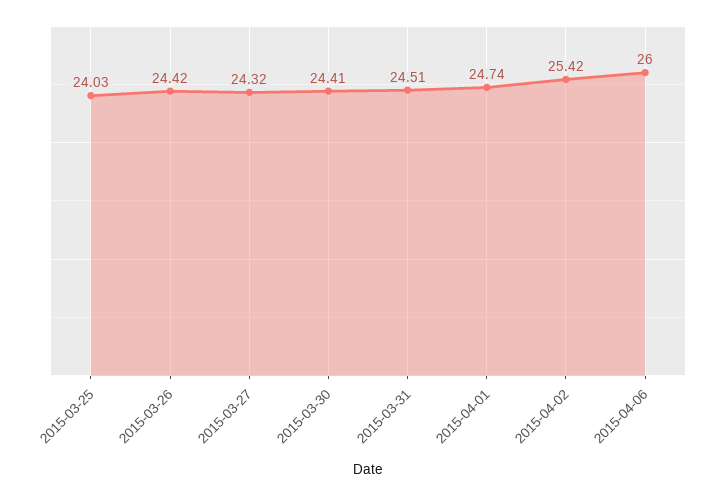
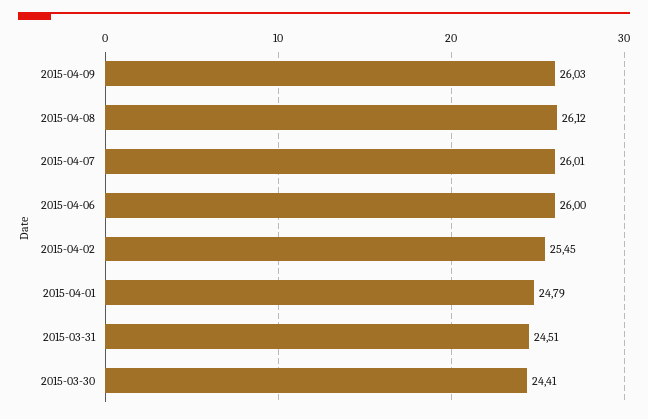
2015-03-25: 24.03 -> none
2015-03-26: 24.42 -> none
2015-03-27: 24.32 -> none
2015-04-01: 24.74 -> 24.79
2015-04-02: 25.42 -> 25.45
2015-04-09: none -> 26.03
2015-04-08: none -> 26.12
2015-04-07: none -> 26.01

